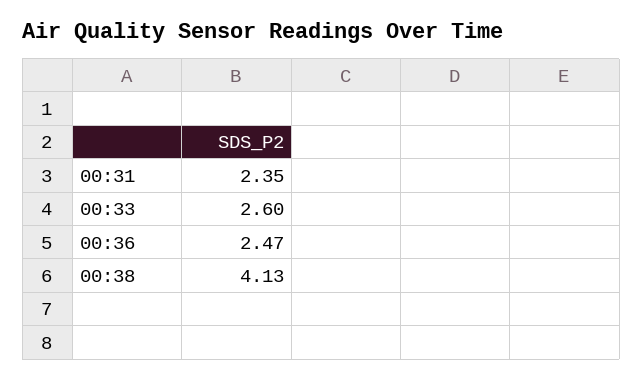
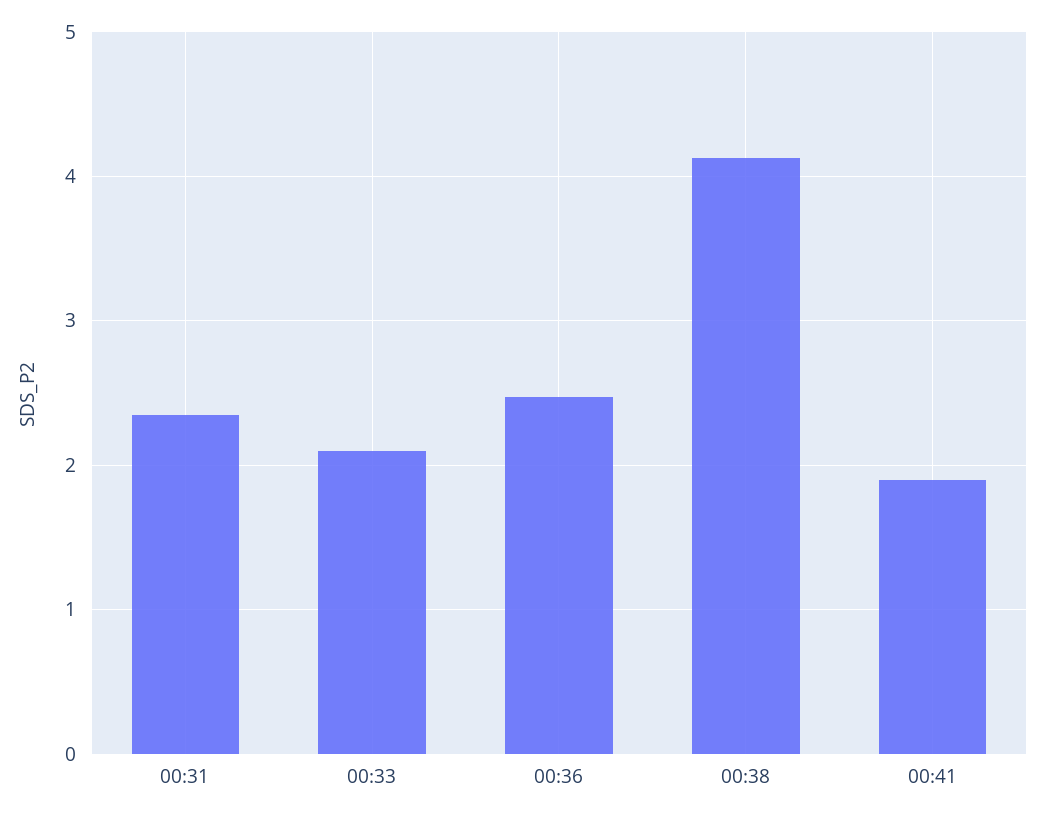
00:33: 2.6 -> 2.1
00:41: none -> 1.9

